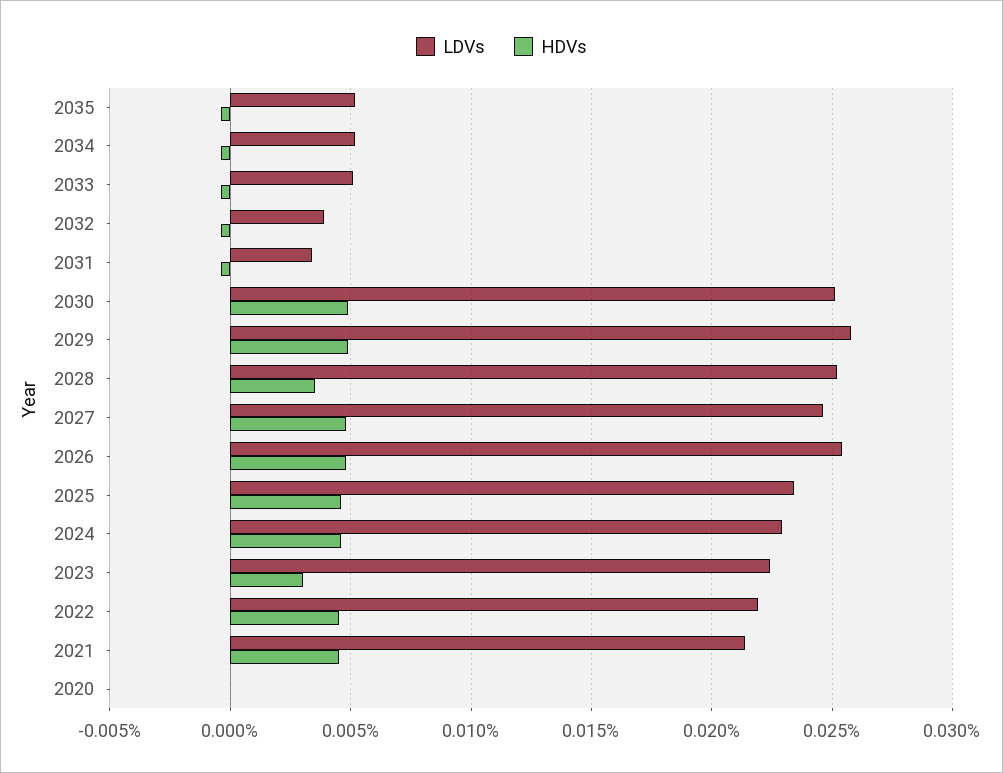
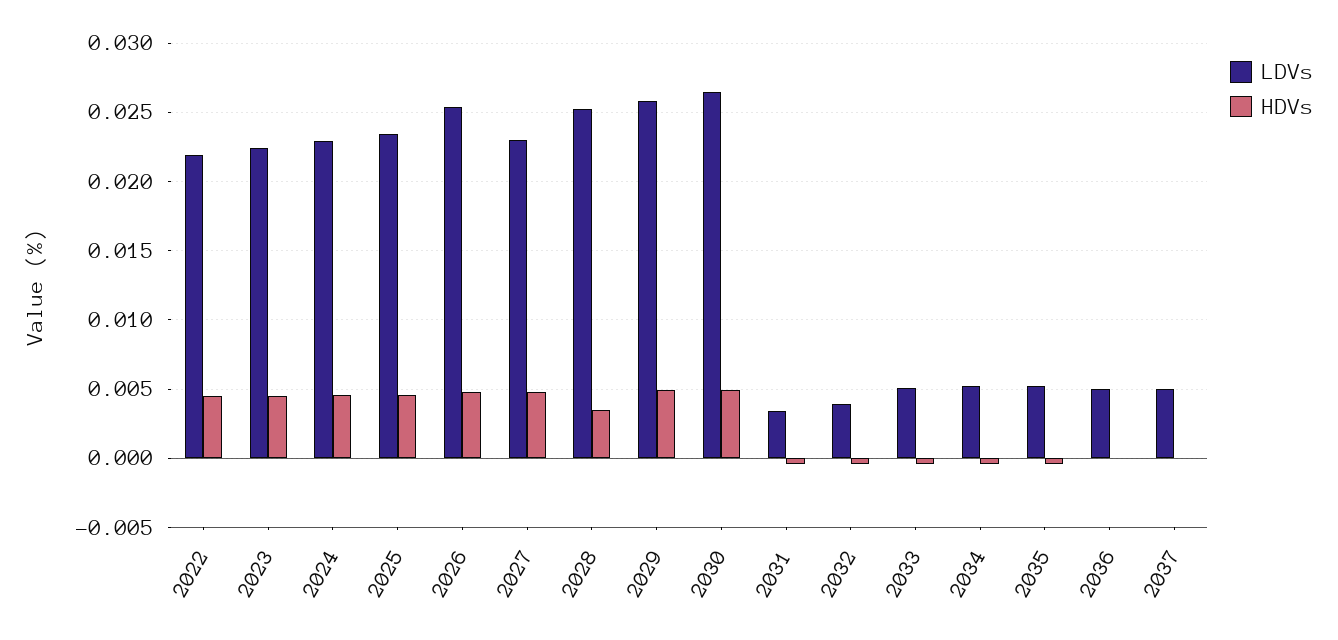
LDVs, 2030: 0.025 -> 0.0265
LDVs, 2027: 0.0245 -> 0.023
HDVs, 2023: 0.003 -> 0.0045
LDVs, 2021: 0.0215 -> none
HDVs, 2021: 0.0045 -> none
LDVs, 2020: 0 -> none
HDVs, 2020: 0 -> none
LDVs, 2036: none -> 0.005
HDVs, 2036: none -> 0
LDVs, 2037: none -> 0.005
HDVs, 2037: none -> 0

